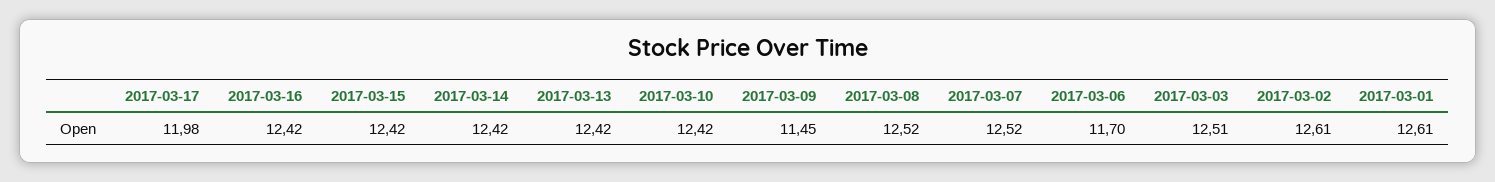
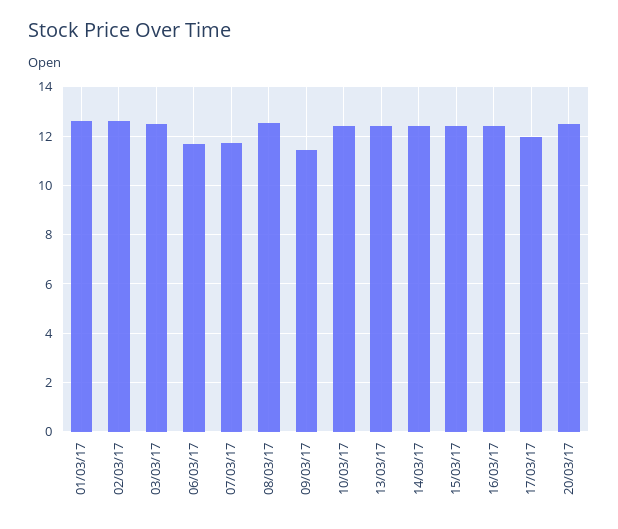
2017-03-07: 12.52 -> 11.75
20/03/17: none -> 12.5

